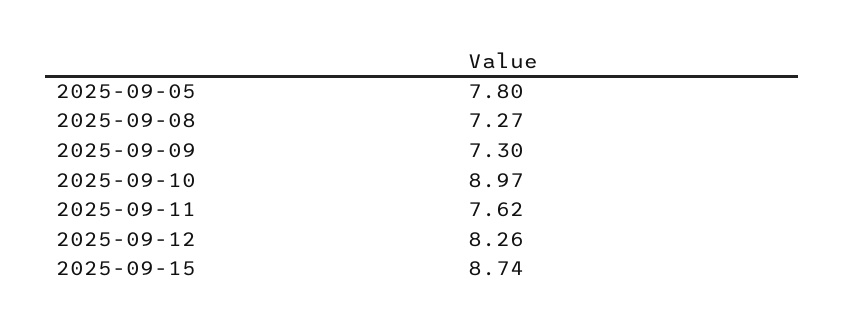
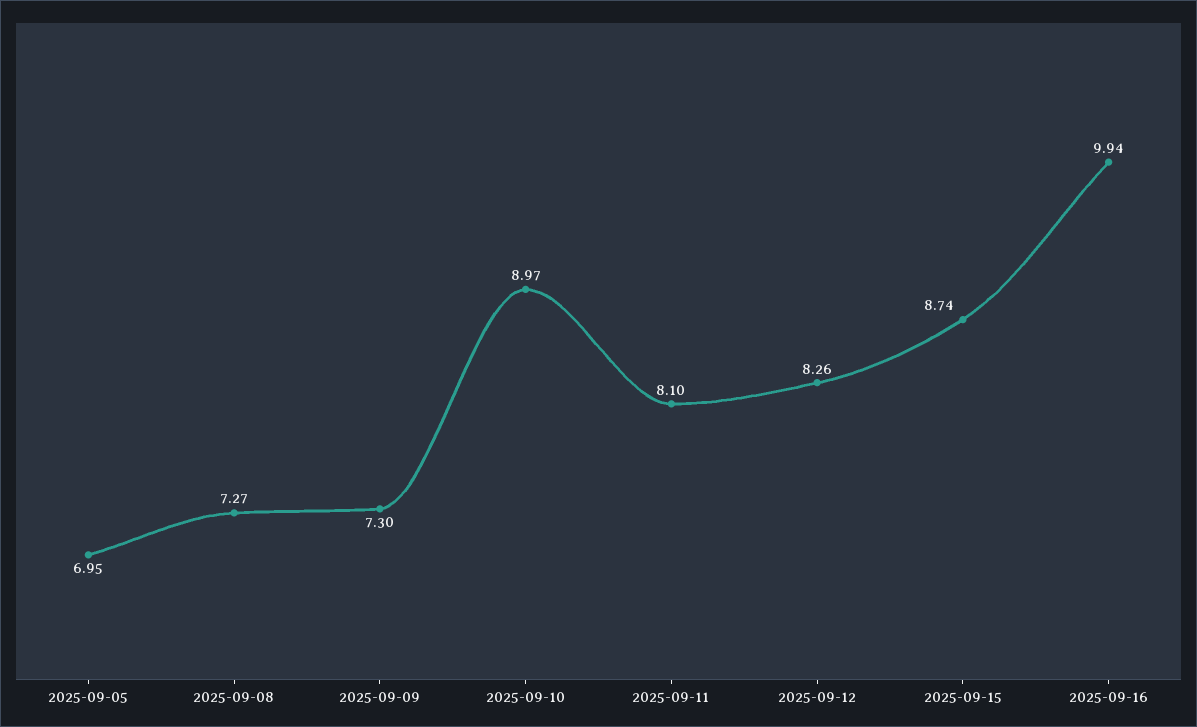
2025-09-05: 7.8 -> 6.95
2025-09-11: 7.62 -> 8.1
2025-09-16: none -> 9.94

